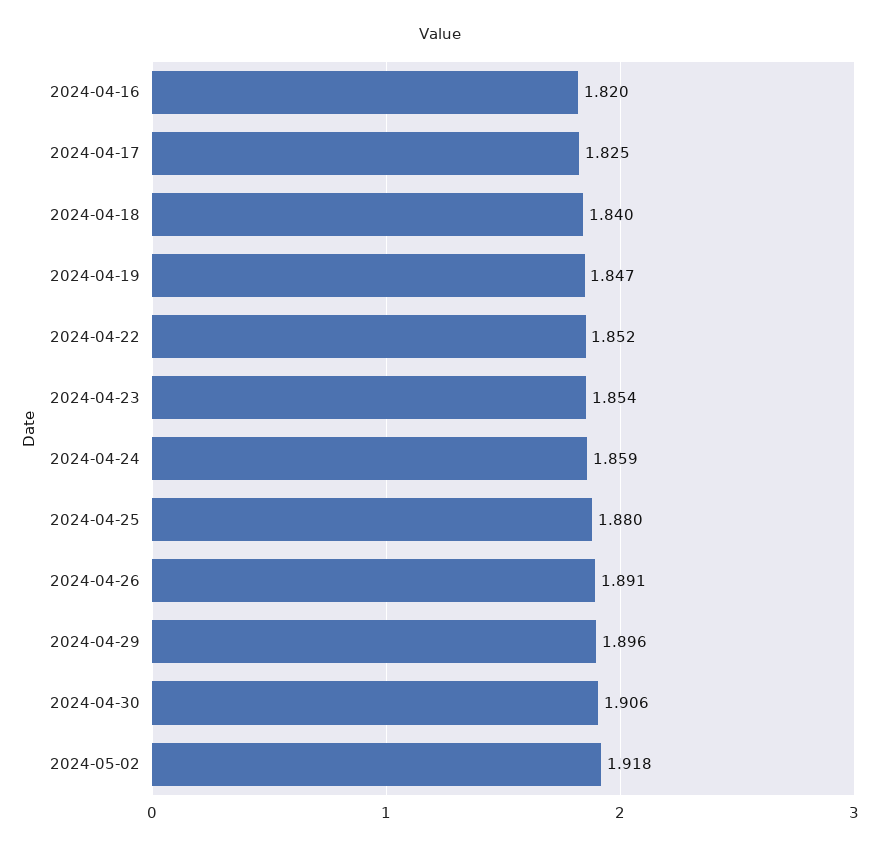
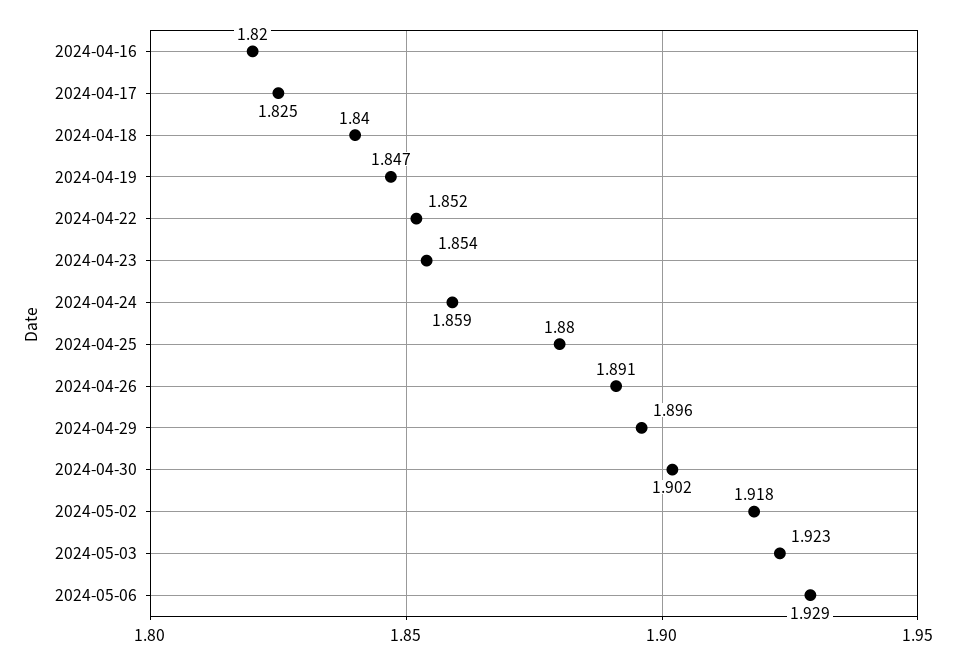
2024-04-30: 1.906 -> 1.902
2024-05-03: none -> 1.923
2024-05-06: none -> 1.929

